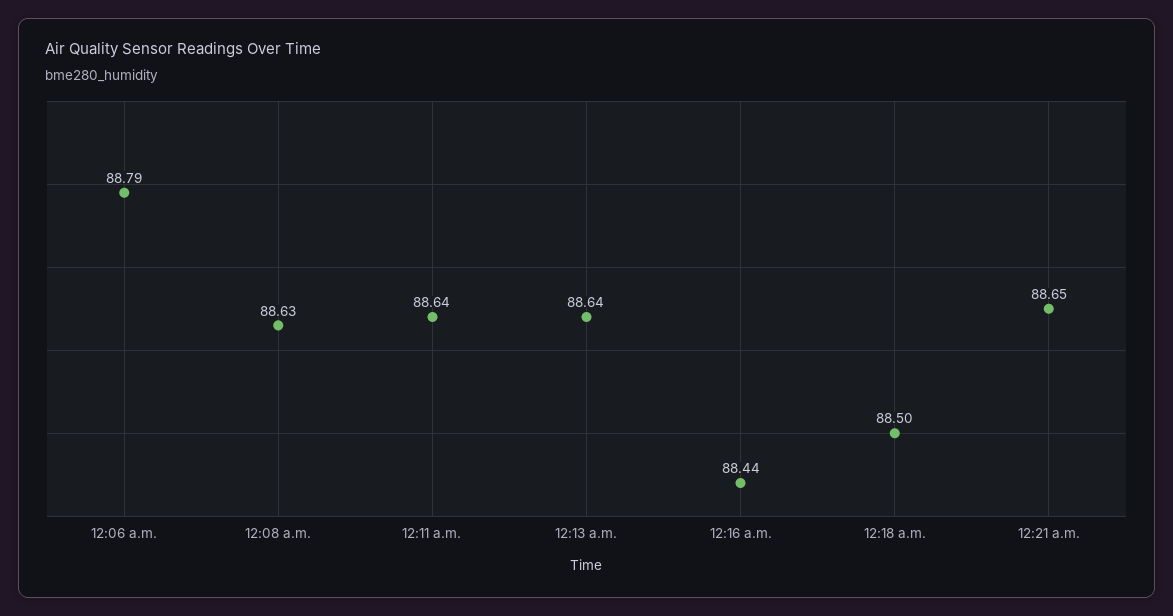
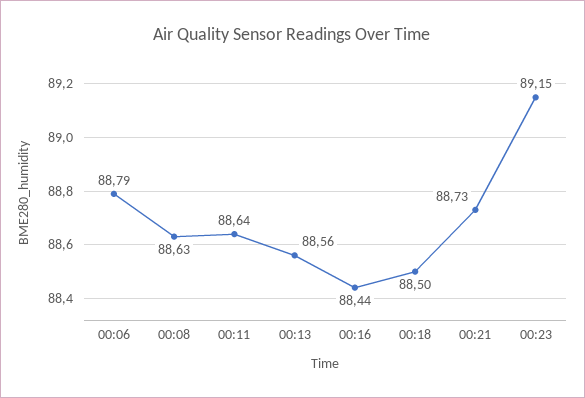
12:13 a.m.: 88.64 -> 88.56
12:21 a.m.: 88.65 -> 88.73
00:23: none -> 89.15

